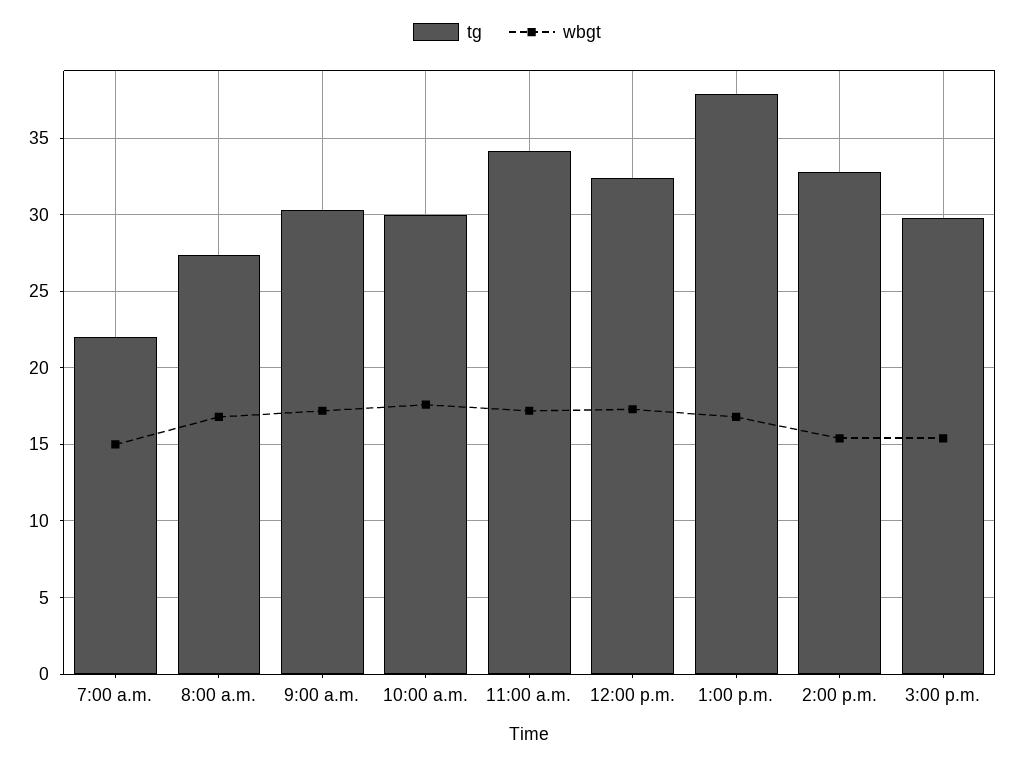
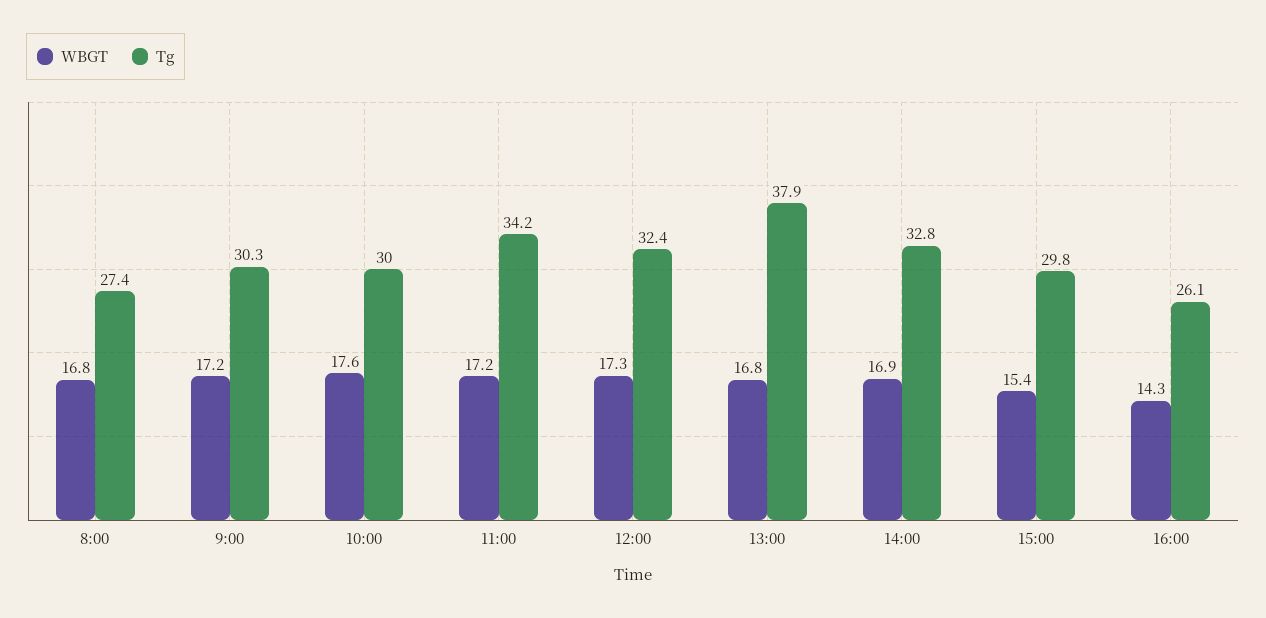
tg, 7:00 a.m.: 22 -> none
wbgt, 7:00 a.m.: 15 -> none
wbgt, 2:00 p.m.: 15.5 -> 16.9
wbgt, 16:00: none -> 14.3
tg, 16:00: none -> 26.1

